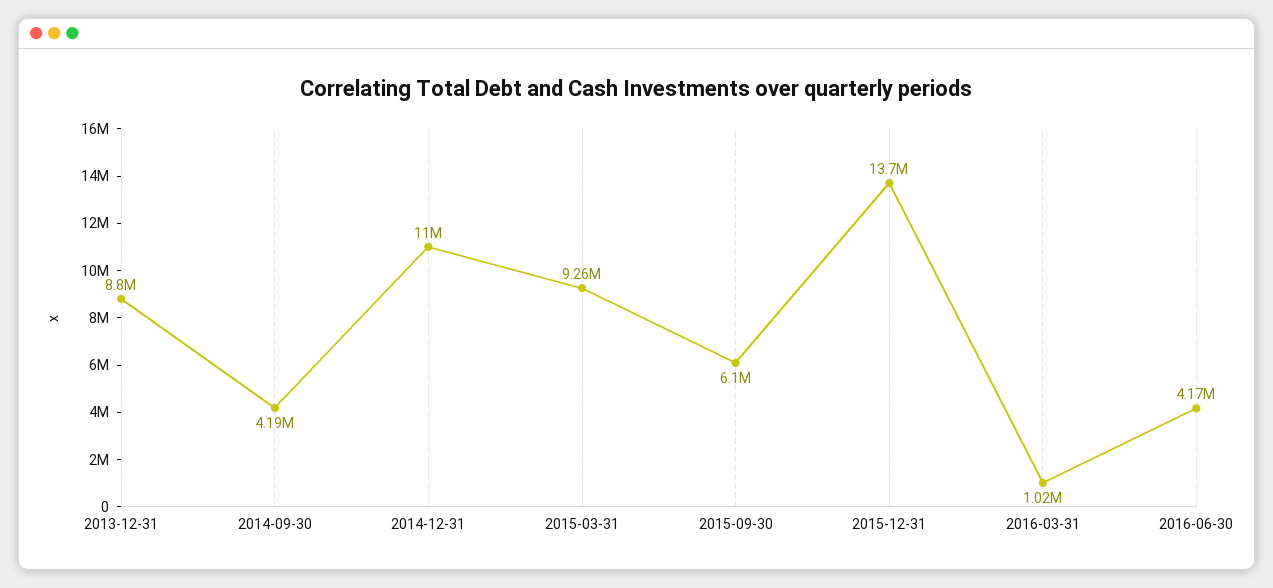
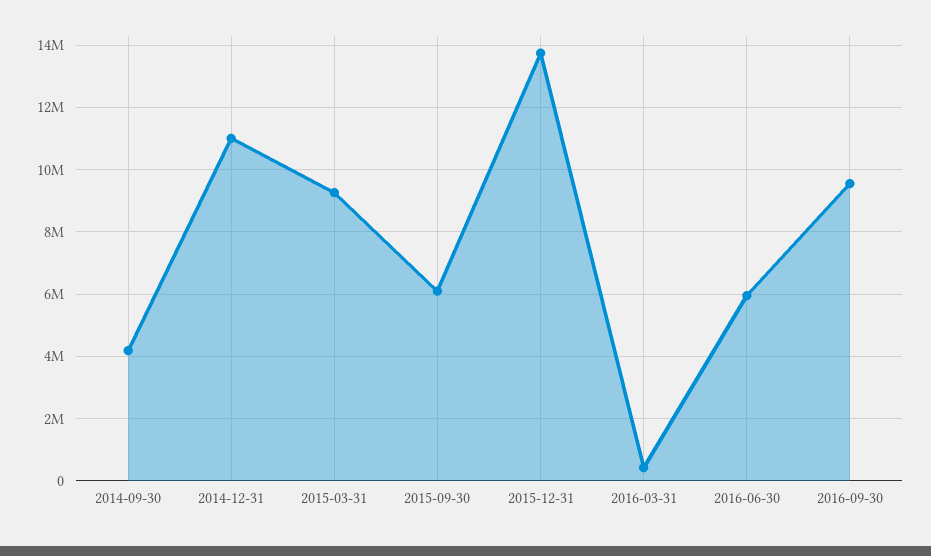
2013-12-31: 8800000 -> none
2016-03-31: 1020000 -> 400000
2016-06-30: 4170000 -> 6000000
2016-09-30: none -> 9600000

